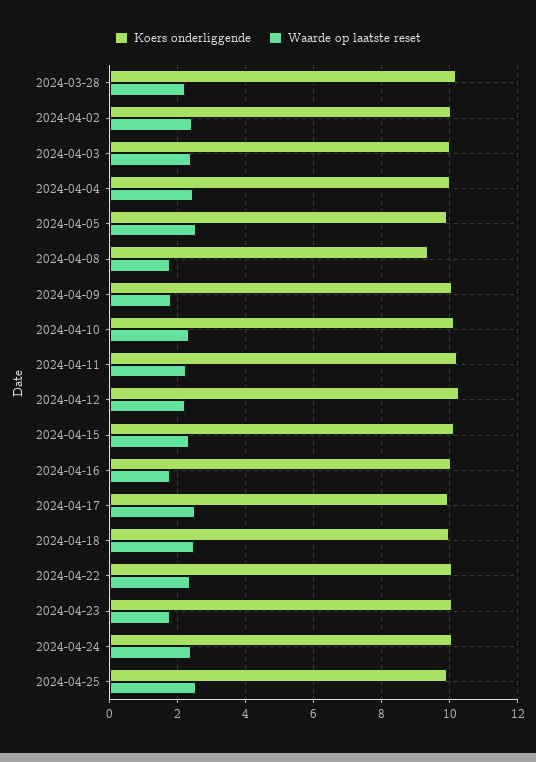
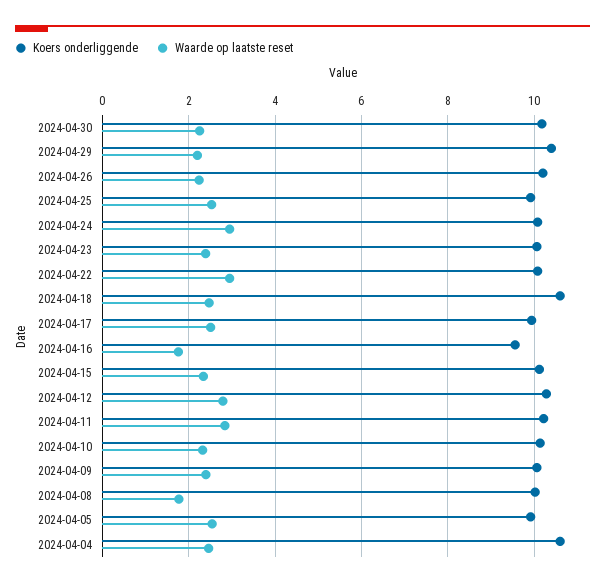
Koers onderliggende, 2024-03-28: 10.2 -> none
Waarde op laatste reset, 2024-03-28: 2.2 -> none
Koers onderliggende, 2024-04-02: 10 -> none
Waarde op laatste reset, 2024-04-02: 2.4 -> none
Koers onderliggende, 2024-04-03: 10 -> none
Waarde op laatste reset, 2024-04-03: 2.4 -> none
Koers onderliggende, 2024-04-04: 10 -> 10.6
Koers onderliggende, 2024-04-08: 9.4 -> 10
Waarde op laatste reset, 2024-04-09: 1.8 -> 2.4
Waarde op laatste reset, 2024-04-11: 2.2 -> 2.8
Waarde op laatste reset, 2024-04-12: 2.2 -> 2.8
Koers onderliggende, 2024-04-16: 10 -> 9.6
Koers onderliggende, 2024-04-18: 10 -> 10.6
Waarde op laatste reset, 2024-04-22: 2.4 -> 3
Waarde op laatste reset, 2024-04-23: 1.8 -> 2.4
Waarde op laatste reset, 2024-04-24: 2.4 -> 3
Koers onderliggende, 2024-04-30: none -> 10.2
Waarde op laatste reset, 2024-04-30: none -> 2.2
Koers onderliggende, 2024-04-29: none -> 10.4
Waarde op laatste reset, 2024-04-29: none -> 2.2
Koers onderliggende, 2024-04-26: none -> 10.2
Waarde op laatste reset, 2024-04-26: none -> 2.2

